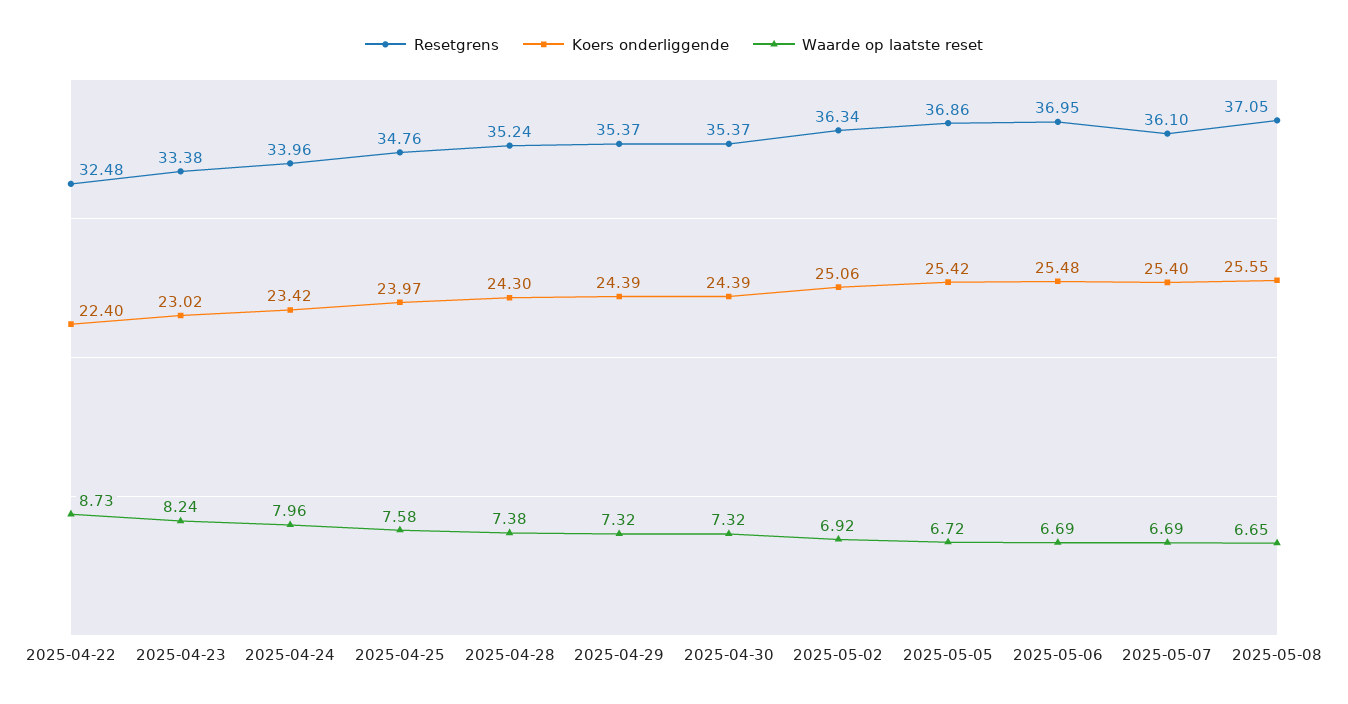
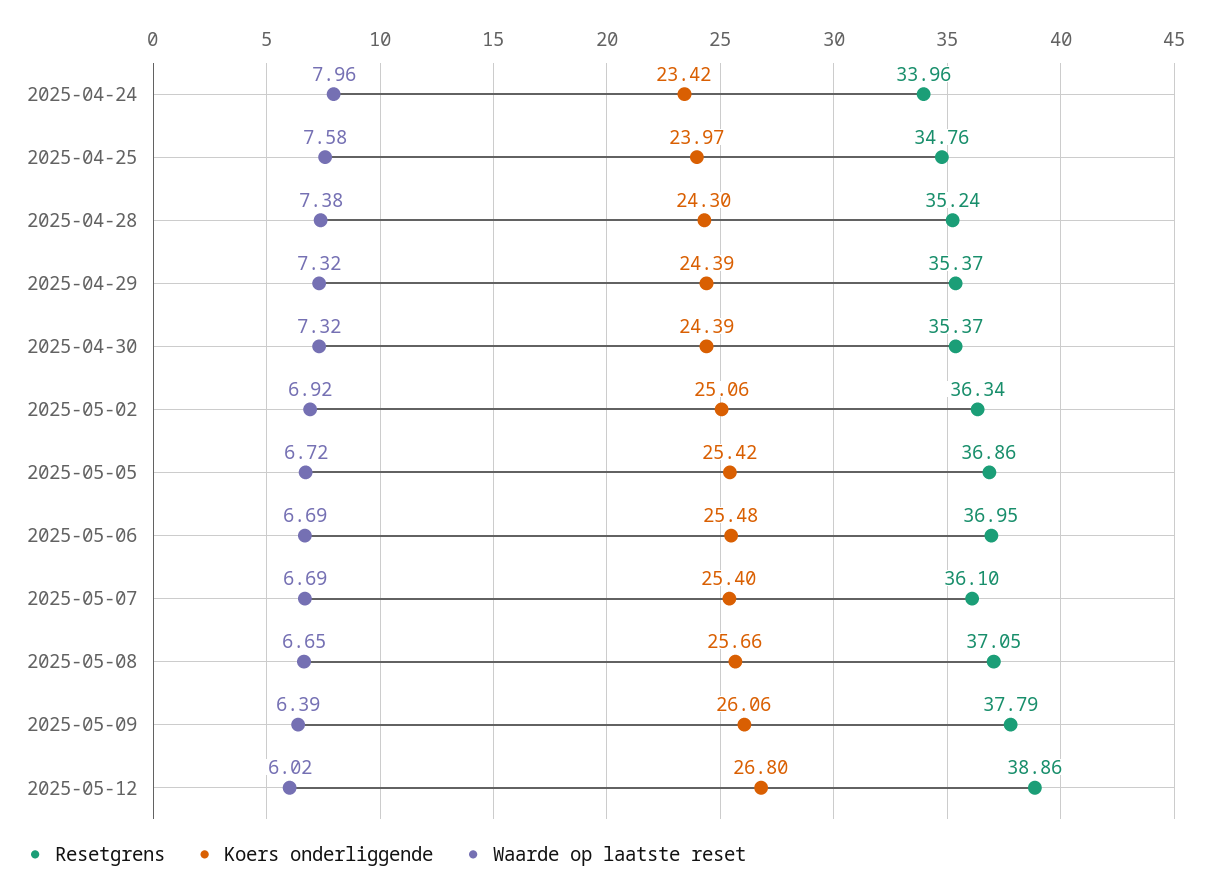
Resetgrens, 2025-04-22: 32.48 -> none
Koers onderliggende, 2025-04-22: 22.4 -> none
Waarde op laatste reset, 2025-04-22: 8.73 -> none
Resetgrens, 2025-04-23: 33.38 -> none
Koers onderliggende, 2025-04-23: 23.02 -> none
Waarde op laatste reset, 2025-04-23: 8.24 -> none
Koers onderliggende, 2025-05-08: 25.55 -> 25.66
Resetgrens, 2025-05-09: none -> 37.79
Koers onderliggende, 2025-05-09: none -> 26.06
Waarde op laatste reset, 2025-05-09: none -> 6.39
Resetgrens, 2025-05-12: none -> 38.86
Koers onderliggende, 2025-05-12: none -> 26.8
Waarde op laatste reset, 2025-05-12: none -> 6.02

